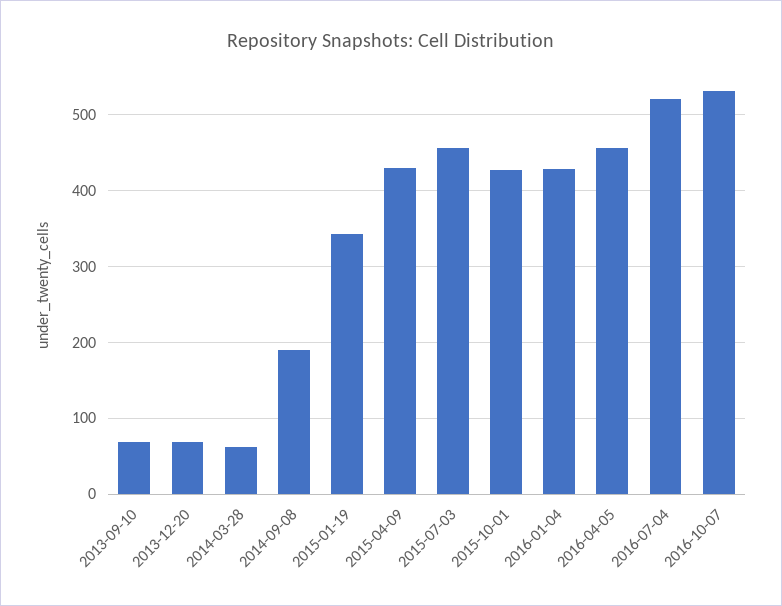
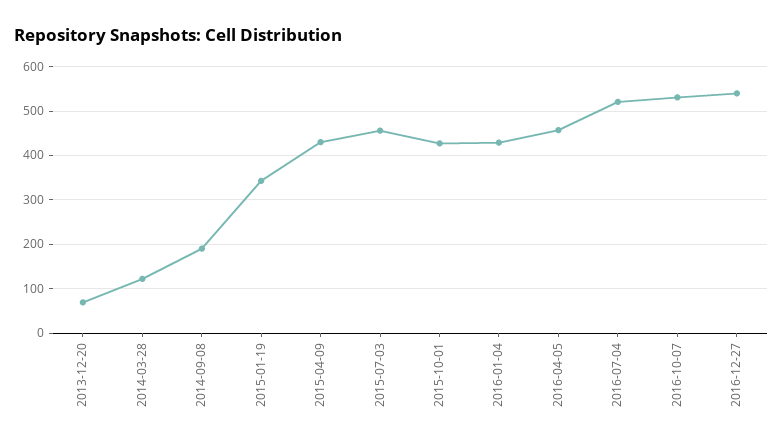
2013-09-10: 70 -> none
2014-03-28: 60 -> 120
2016-12-27: none -> 540

